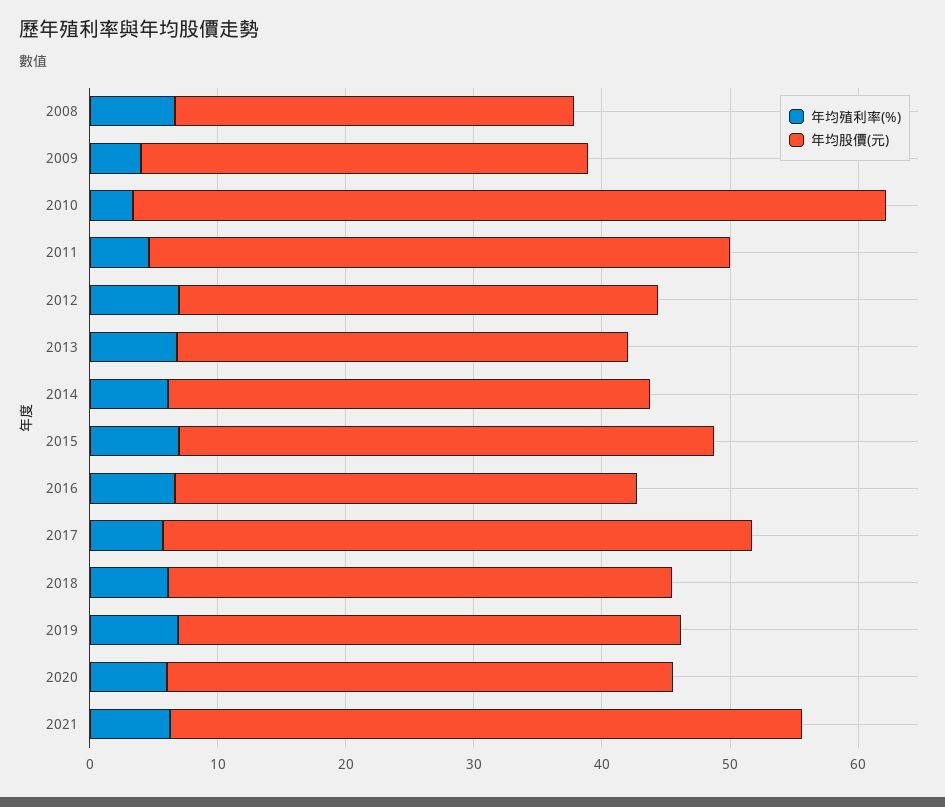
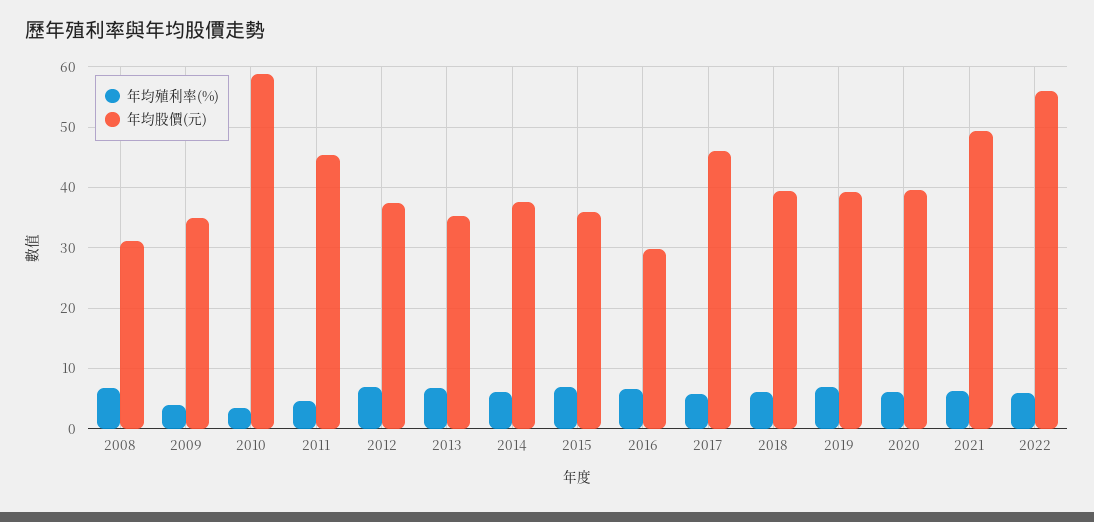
年均股價(元), 2015: 42 -> 36
年均股價(元), 2016: 36 -> 30
年均殖利率(%), 2022: none -> 6
年均股價(元), 2022: none -> 56

